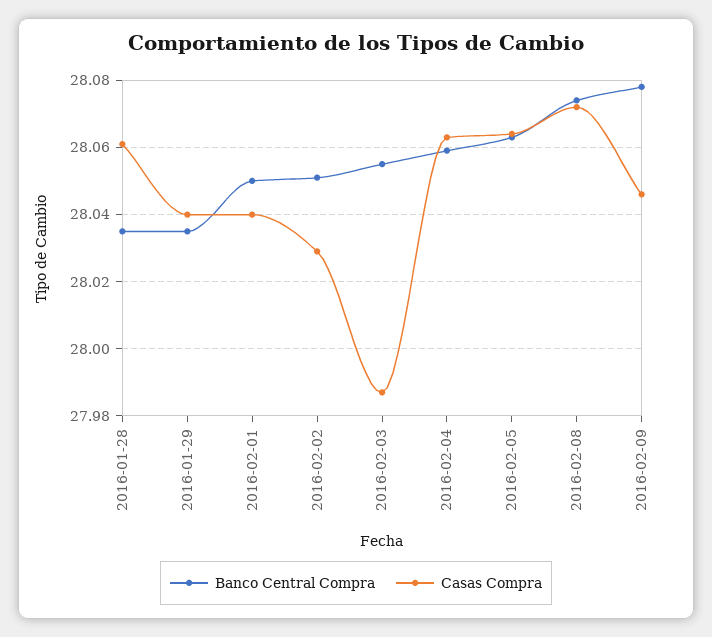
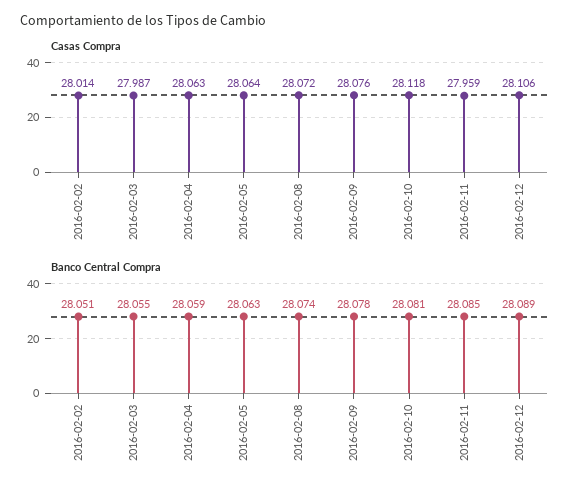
Banco Central Compra, 2016-01-28: 28.035 -> none
Casas Compra, 2016-01-28: 28.06 -> none
Banco Central Compra, 2016-01-29: 28.035 -> none
Casas Compra, 2016-01-29: 28.04 -> none
Banco Central Compra, 2016-02-01: 28.05 -> none
Casas Compra, 2016-02-01: 28.04 -> none
Casas Compra, 2016-02-02: 28.03 -> 28.014
Casas Compra, 2016-02-09: 28.045 -> 28.076
Casas Compra, 2016-02-10: none -> 28.118
Casas Compra, 2016-02-11: none -> 27.959
Casas Compra, 2016-02-12: none -> 28.106
Banco Central Compra, 2016-02-10: none -> 28.081
Banco Central Compra, 2016-02-11: none -> 28.085
Banco Central Compra, 2016-02-12: none -> 28.089

